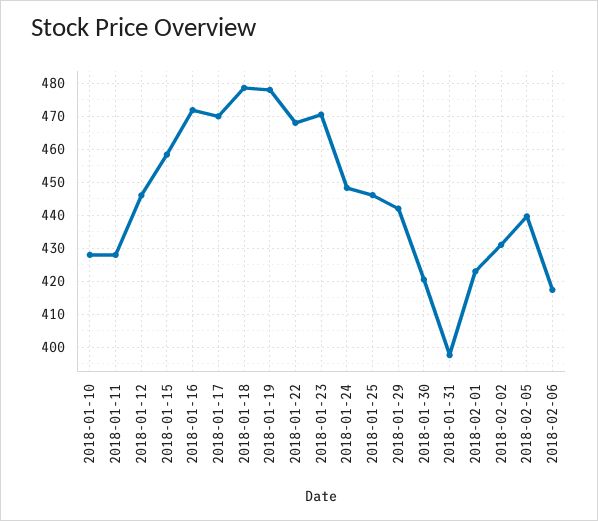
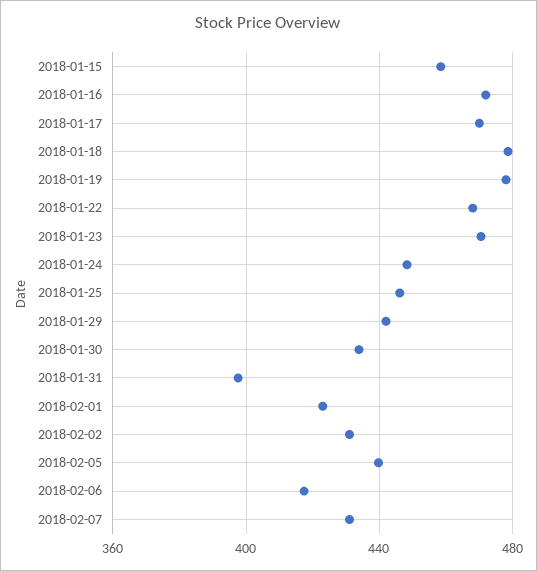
2018-01-10: 428 -> none
2018-01-11: 428 -> none
2018-01-12: 446 -> none
2018-01-30: 420 -> 435
2018-02-07: none -> 430

